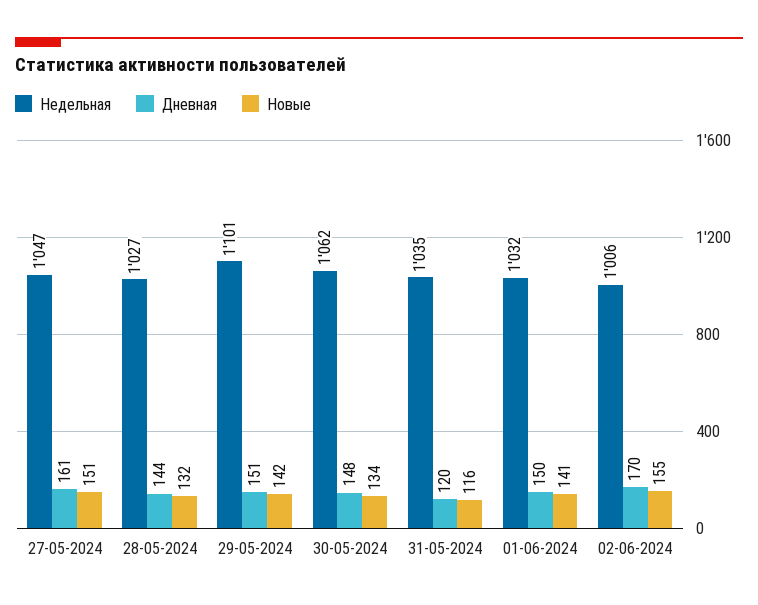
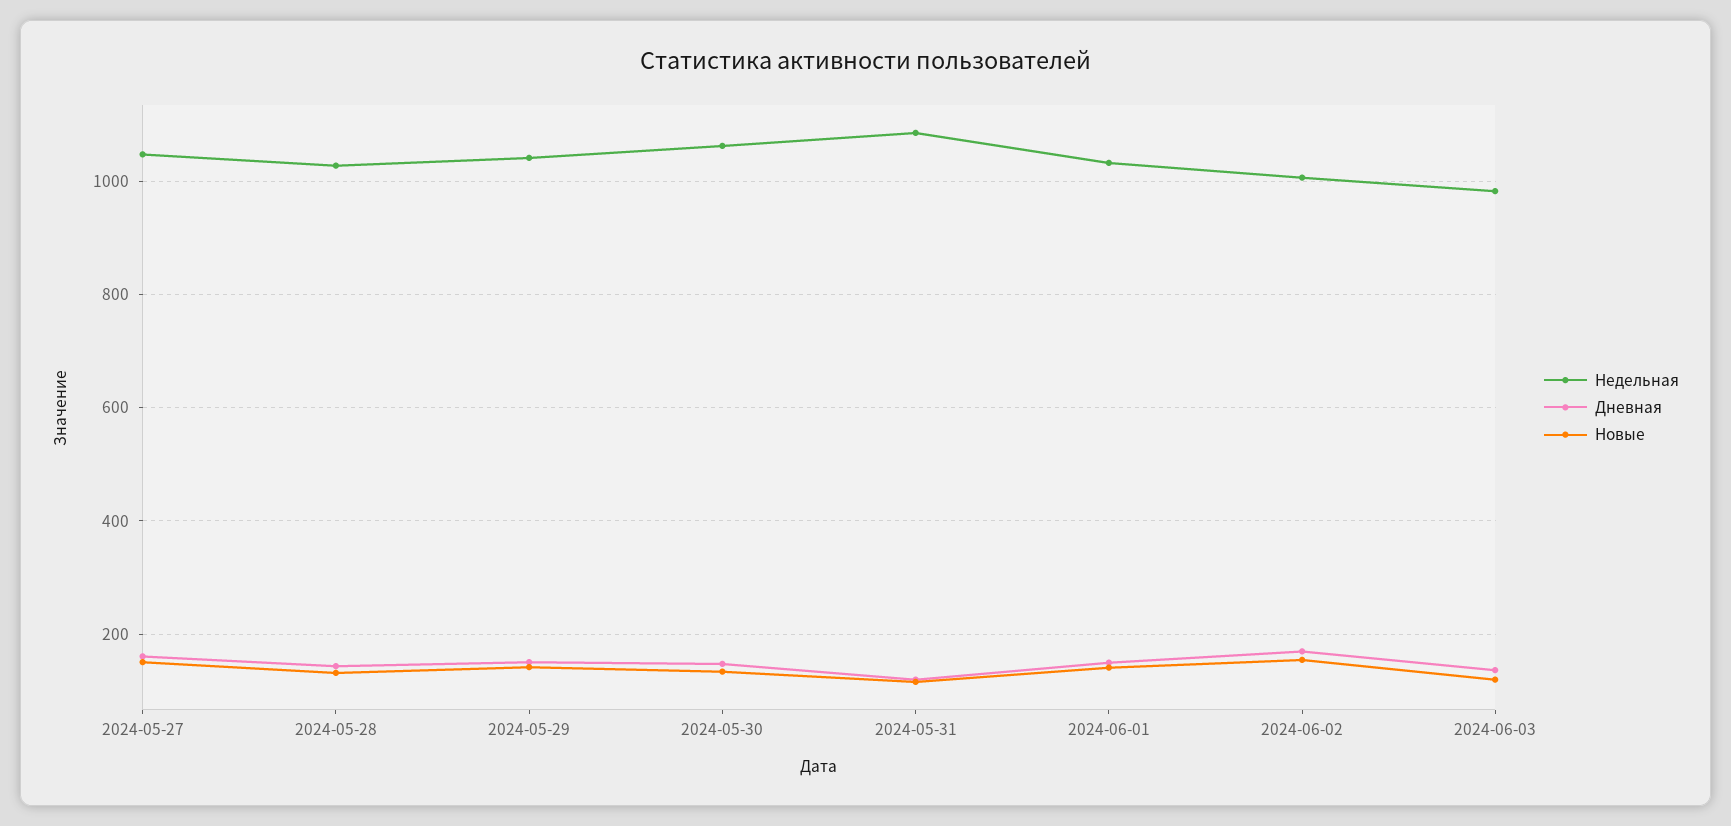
Недельная, 29-05-2024: 1101 -> 1040
Недельная, 31-05-2024: 1035 -> 1080
Недельная, 2024-06-03: none -> 980
Дневная, 2024-06-03: none -> 140
Новые, 2024-06-03: none -> 120

